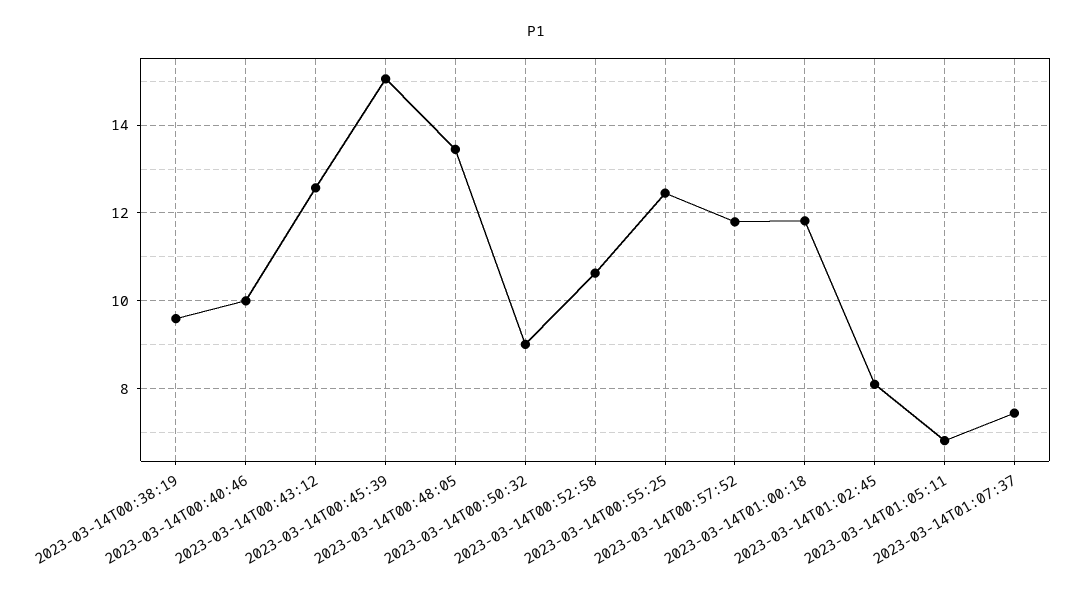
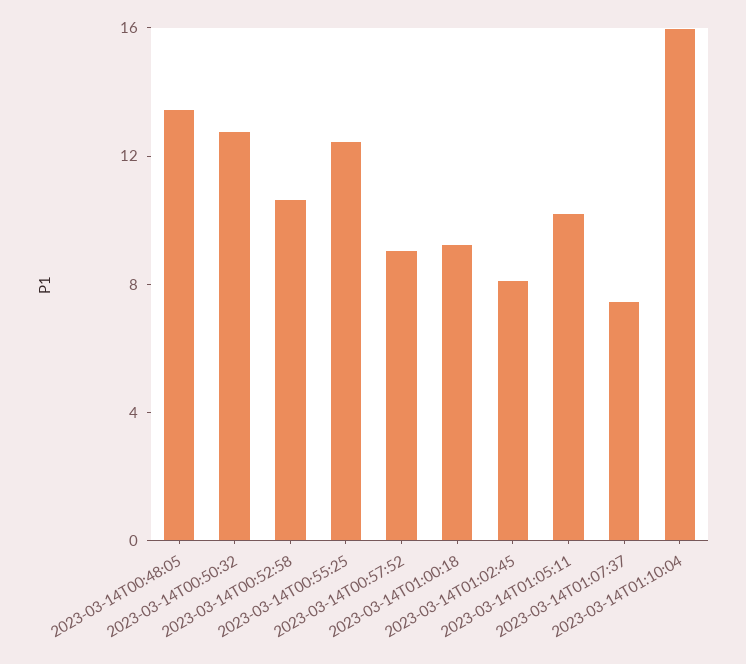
2023-03-14T00:38:19: 9.6 -> none
2023-03-14T00:40:46: 10 -> none
2023-03-14T00:43:12: 12.6 -> none
2023-03-14T00:45:39: 15 -> none
2023-03-14T00:50:32: 9 -> 13
2023-03-14T00:57:52: 11.8 -> 9
2023-03-14T01:00:18: 11.8 -> 9
2023-03-14T01:05:11: 6.8 -> 10
2023-03-14T01:10:04: none -> 16

